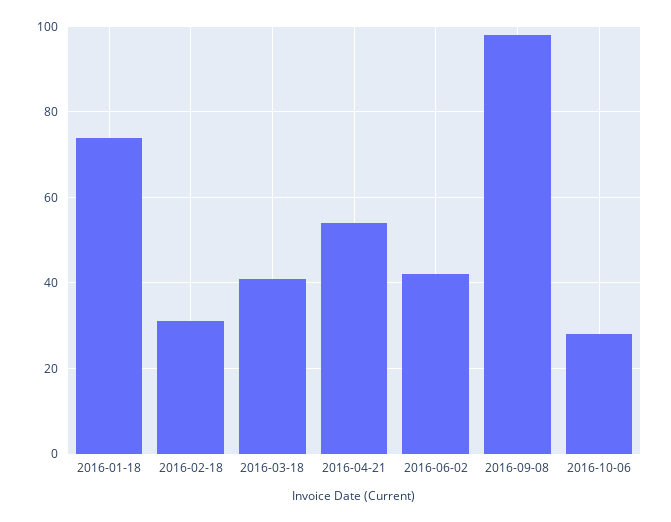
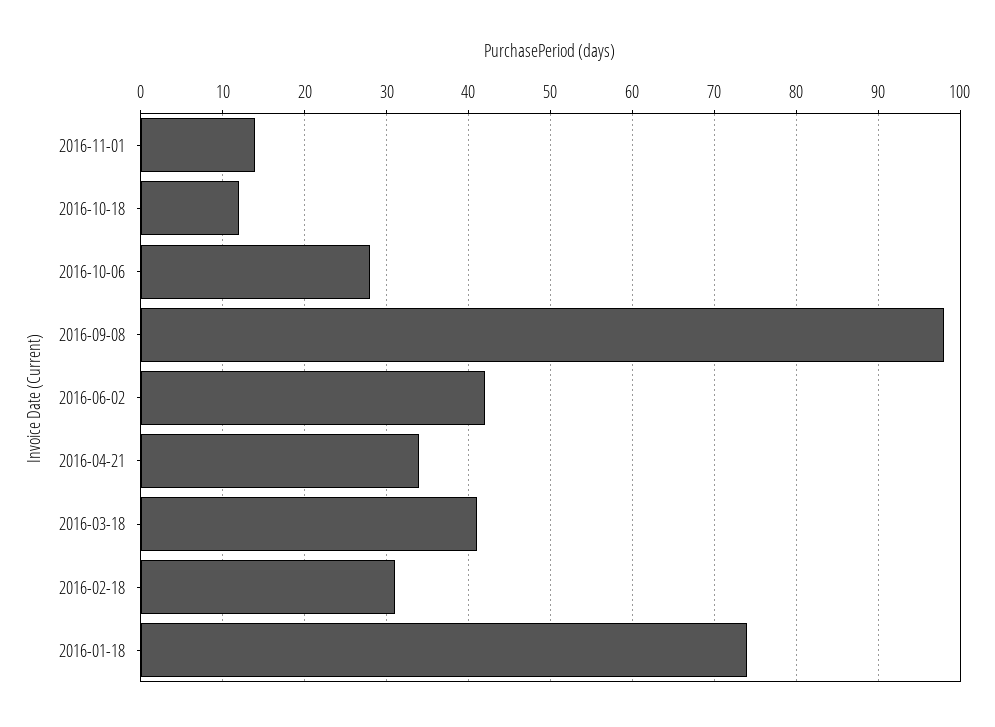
2016-04-21: 55 -> 34
2016-11-01: none -> 14
2016-10-18: none -> 12

